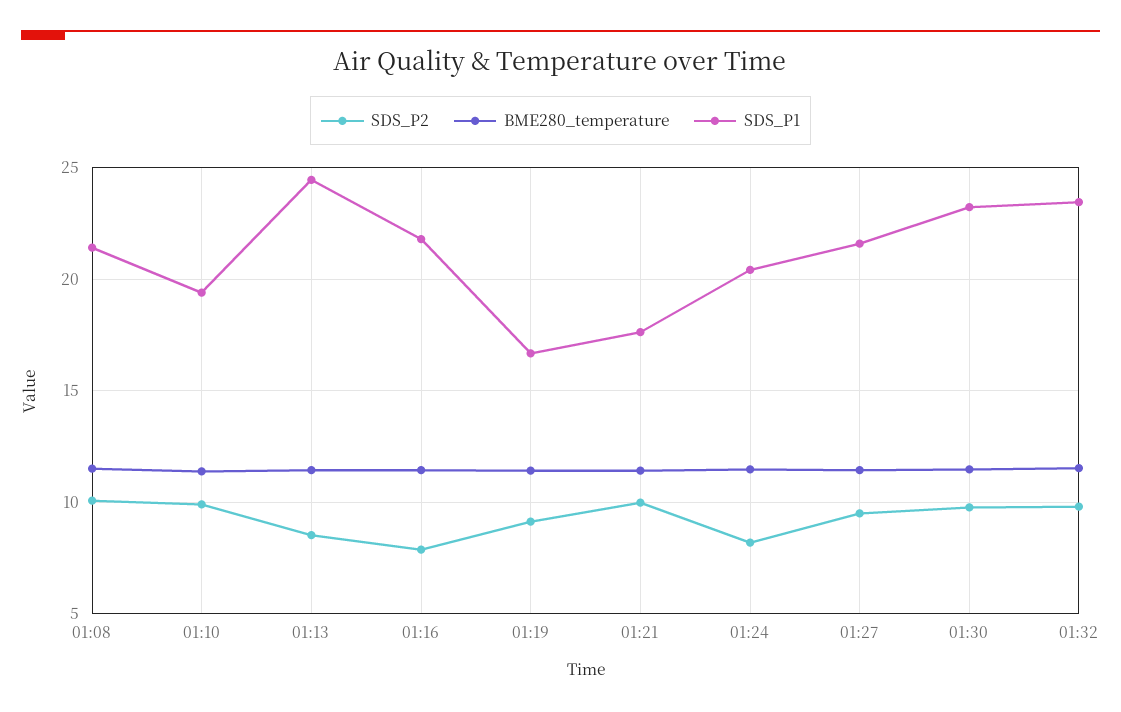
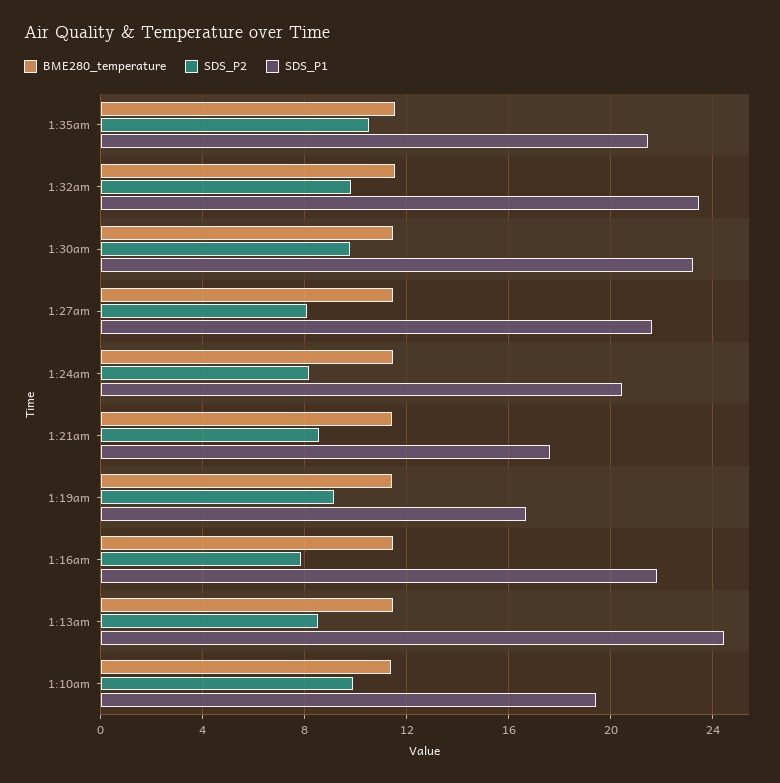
SDS_P2, 01:08: 10 -> none
BME280_temperature, 01:08: 11.5 -> none
SDS_P1, 01:08: 21.5 -> none
SDS_P2, 01:21: 10 -> 8.5
SDS_P2, 01:27: 9.5 -> 8
BME280_temperature, 1:35am: none -> 11.5
SDS_P2, 1:35am: none -> 10.5
SDS_P1, 1:35am: none -> 21.5

